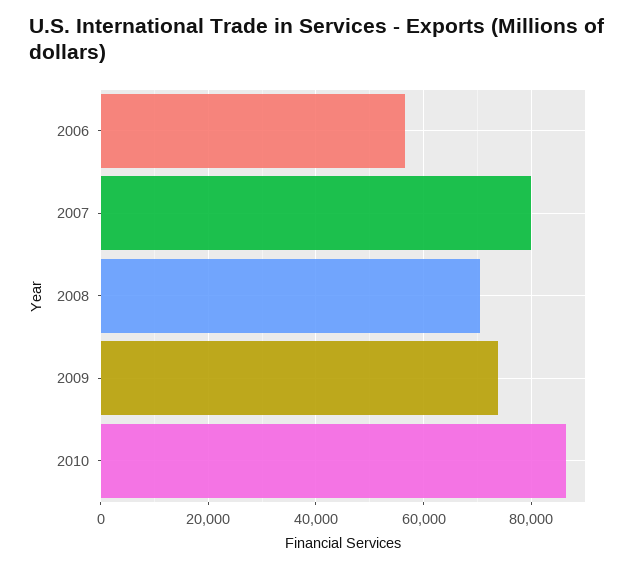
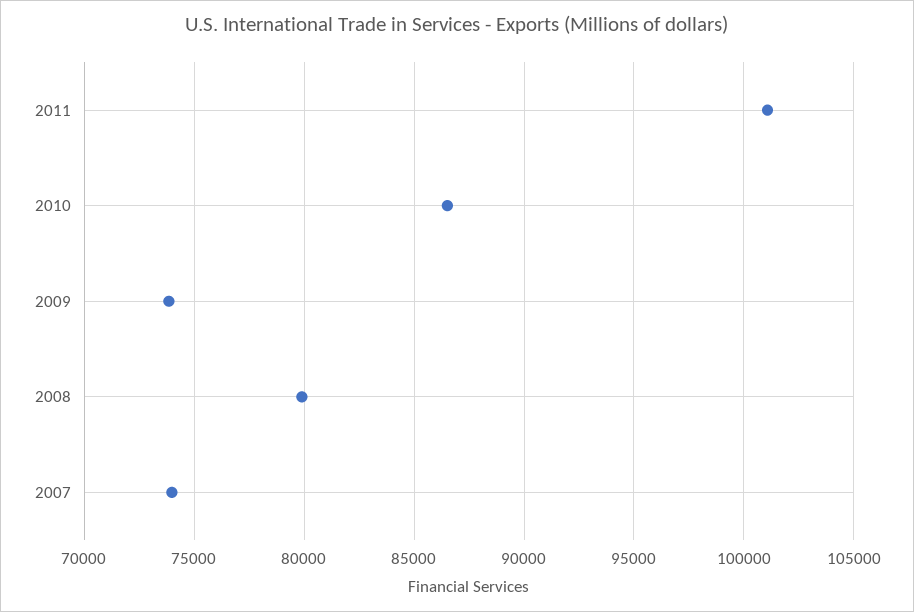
2006: 56000 -> none
2007: 80000 -> 74000
2008: 70000 -> 80000
2011: none -> 101000

